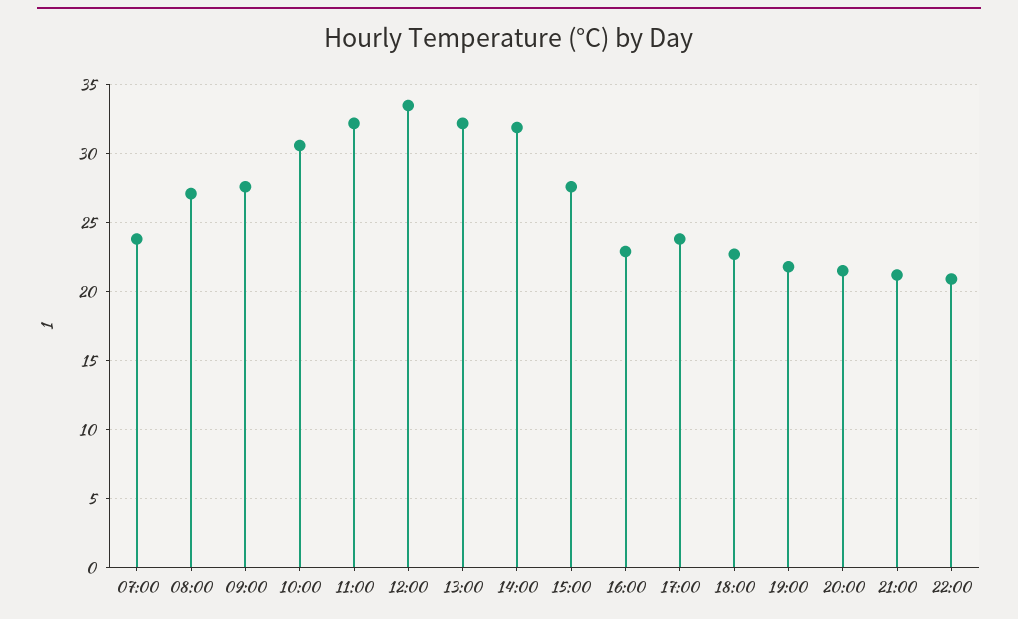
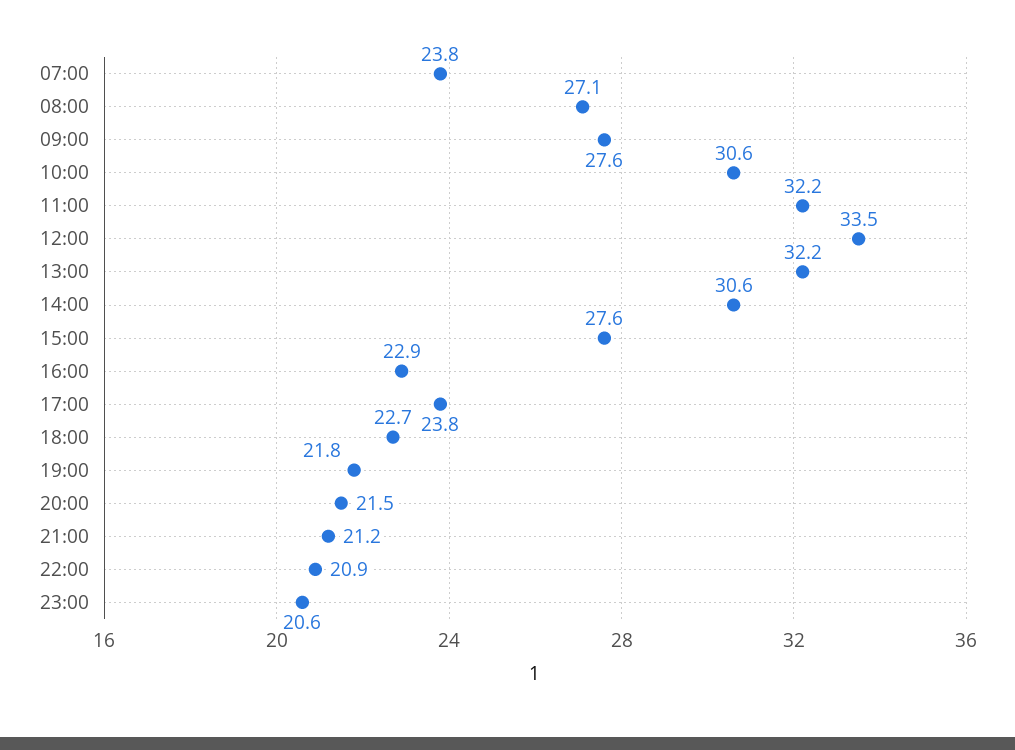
14:00: 32 -> 30.6
23:00: none -> 20.6

